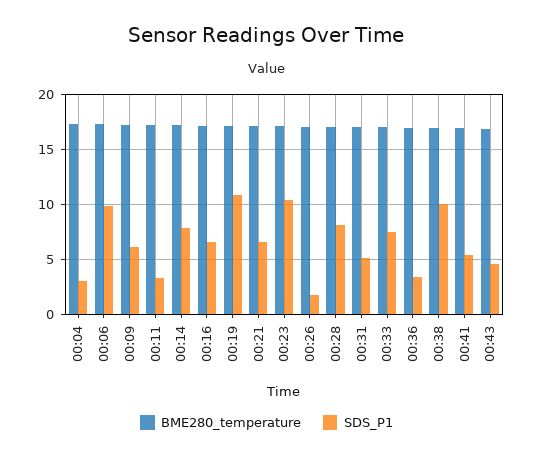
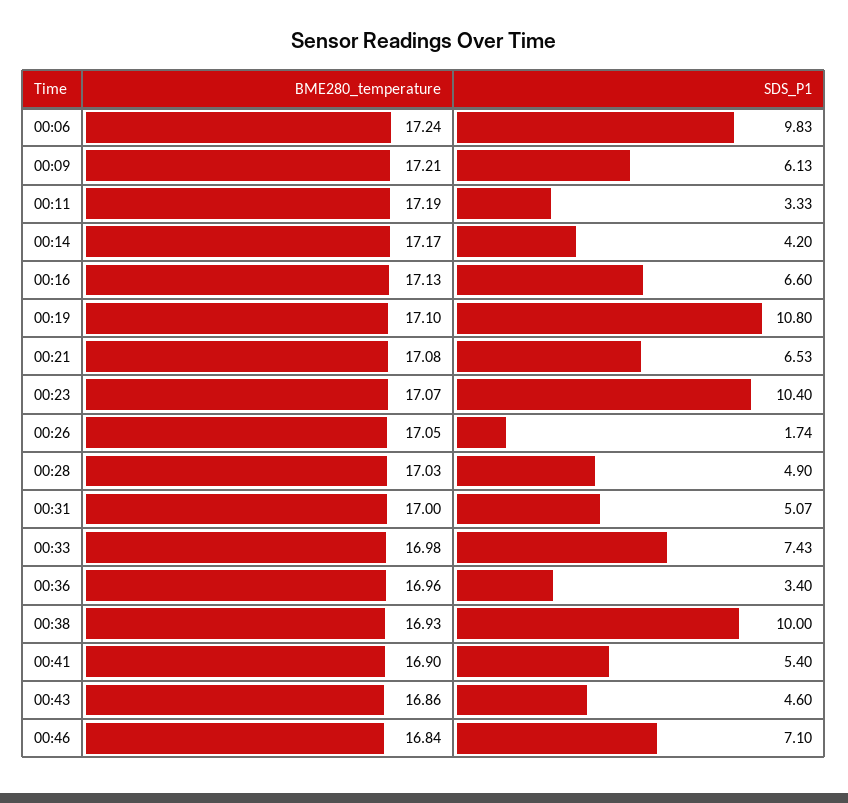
BME280_temperature, 00:04: 17 -> none
SDS_P1, 00:04: 3 -> none
SDS_P1, 00:14: 8 -> 4.2
SDS_P1, 00:28: 8 -> 4.9
BME280_temperature, 00:46: none -> 16.84
SDS_P1, 00:46: none -> 7.1

